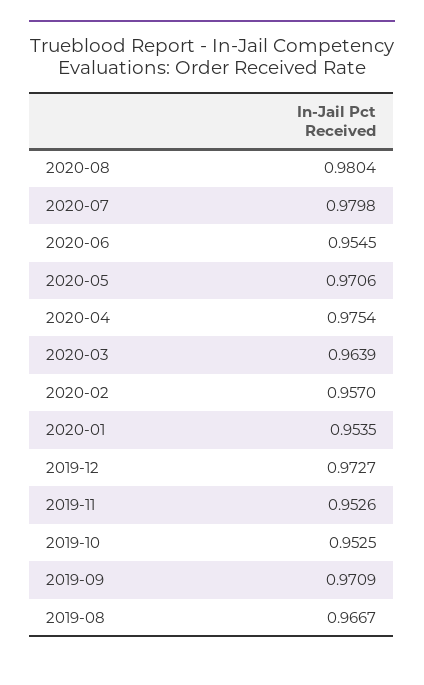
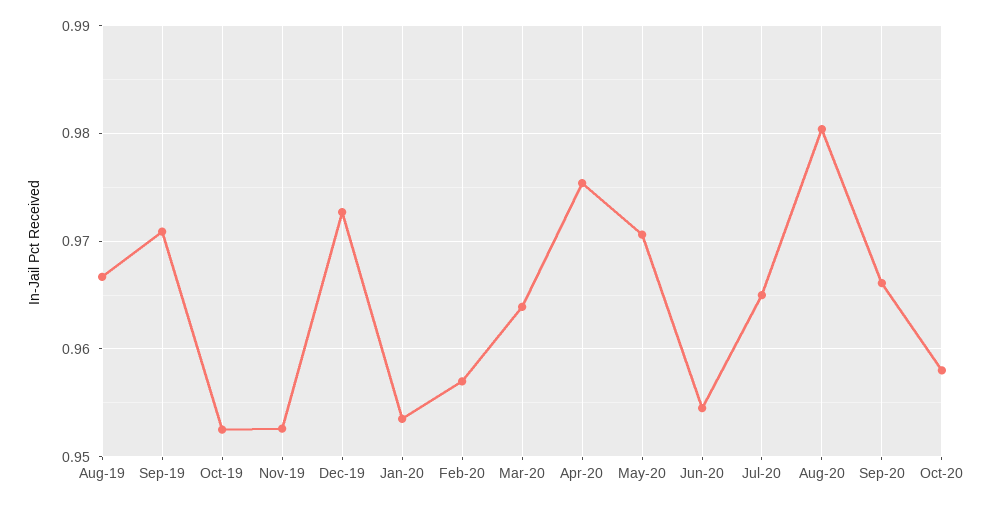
2020-07: 0.9798 -> 0.965
Sep-20: none -> 0.966
Oct-20: none -> 0.958

